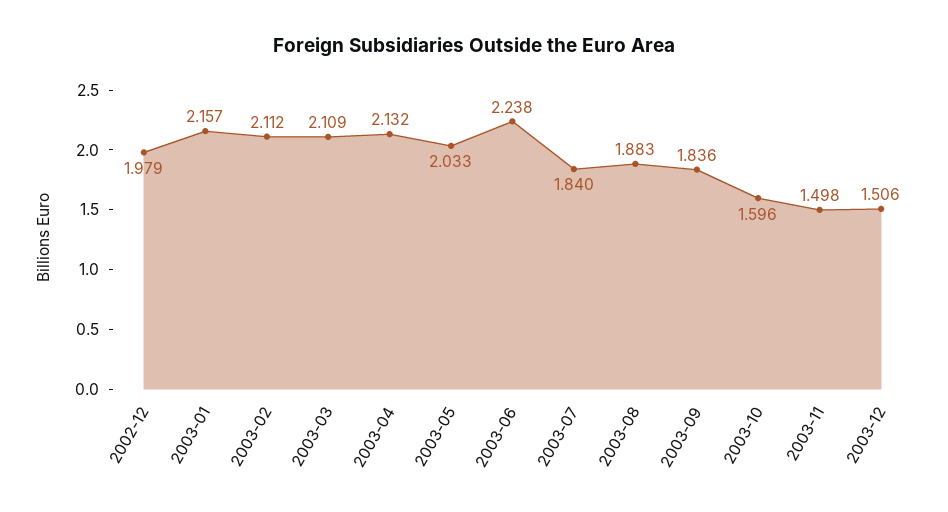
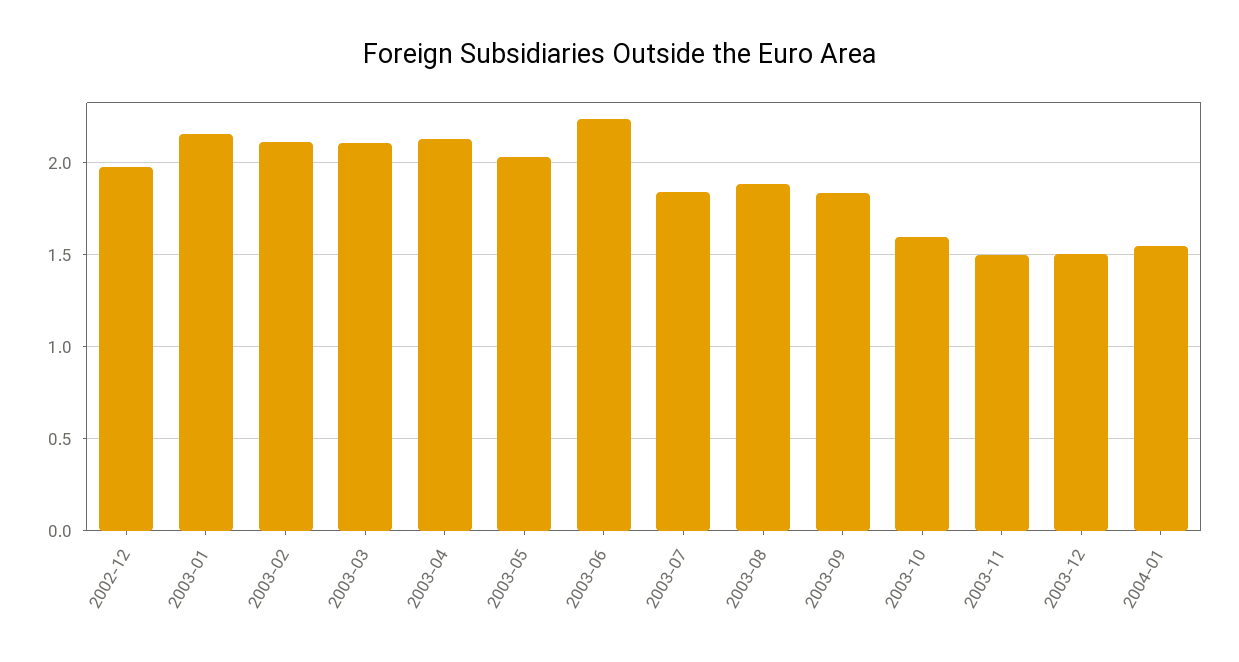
2004-01: none -> 1.55

